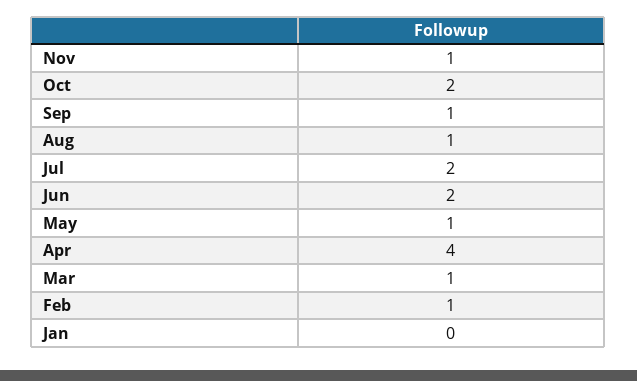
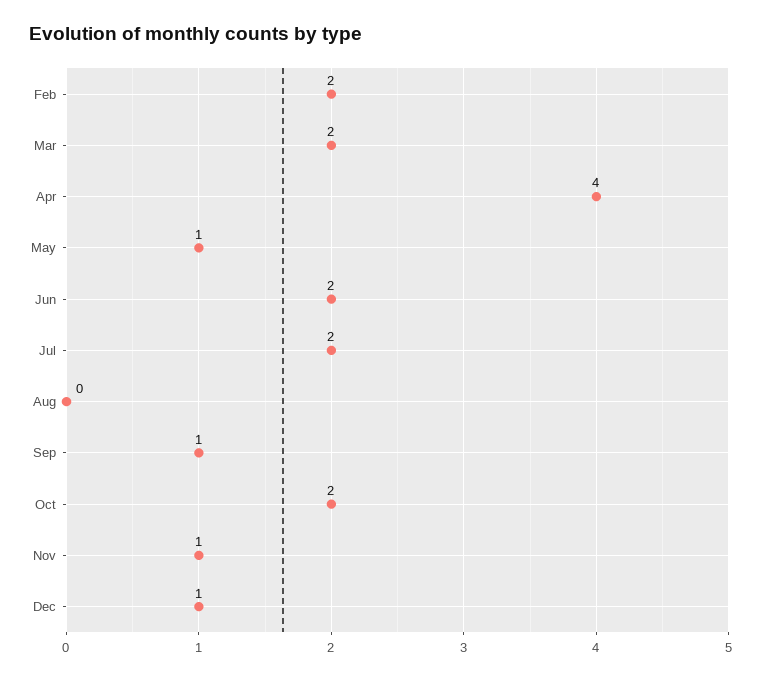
Aug: 1 -> 0
Mar: 1 -> 2
Feb: 1 -> 2
Jan: 0 -> none
Dec: none -> 1

